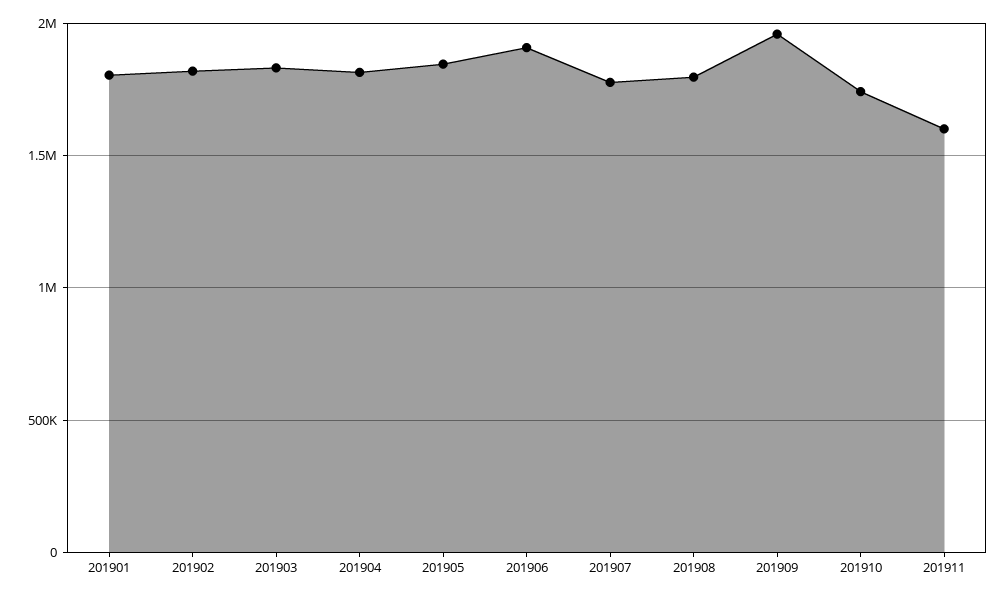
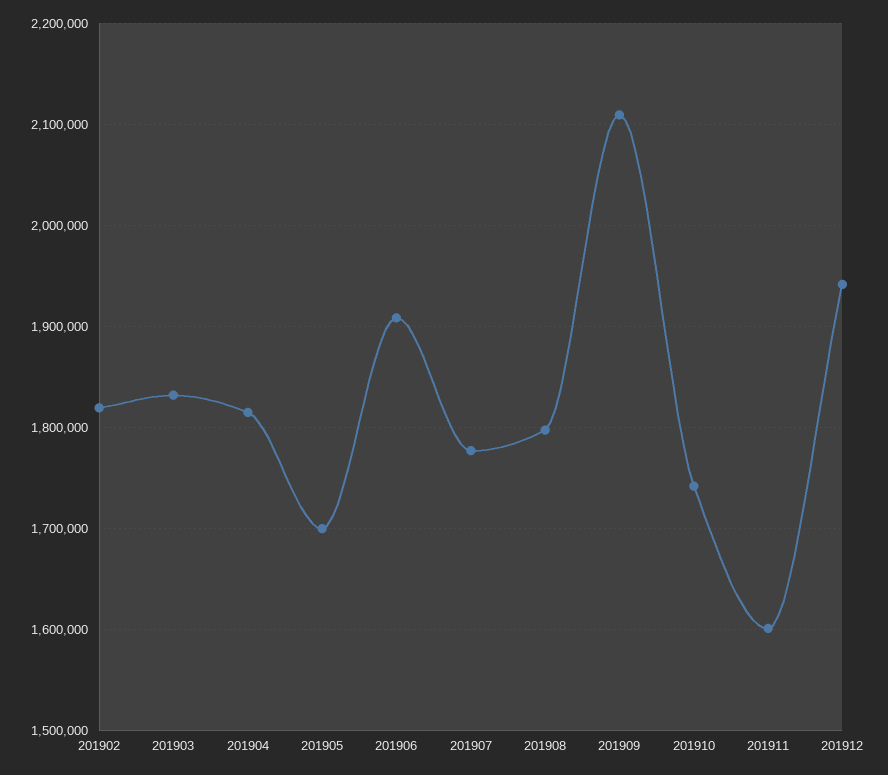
201901: 1800000 -> none
201905: 1850000 -> 1700000
201909: 1950000 -> 2110000
201912: none -> 1940000

